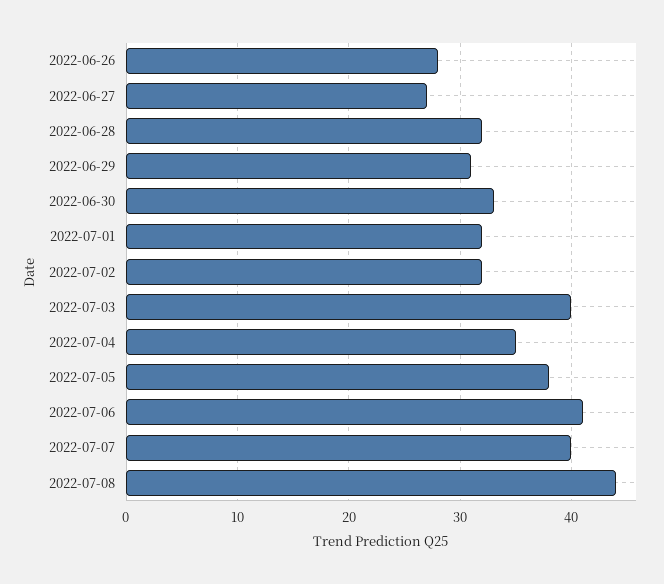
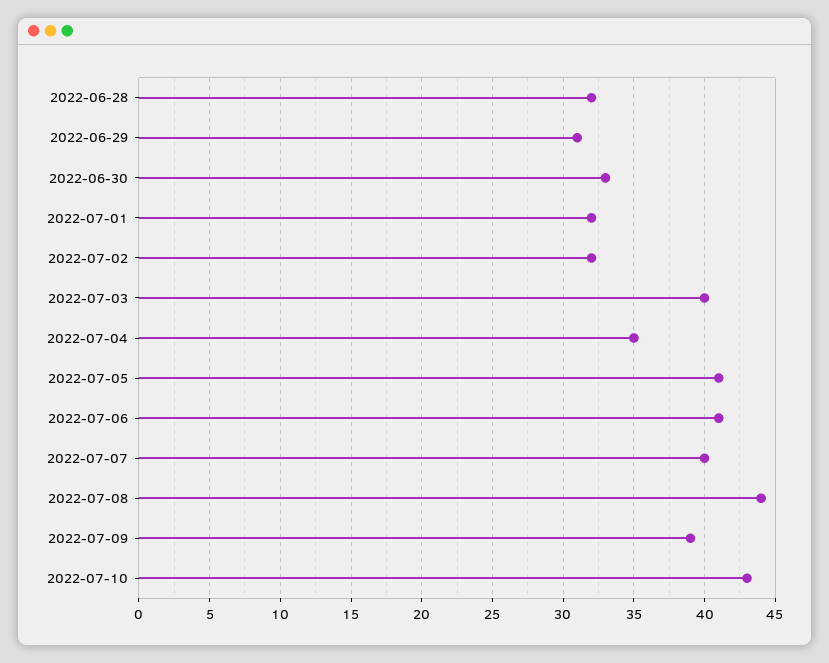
2022-06-26: 28 -> none
2022-06-27: 27 -> none
2022-07-05: 38 -> 41
2022-07-09: none -> 39
2022-07-10: none -> 43

